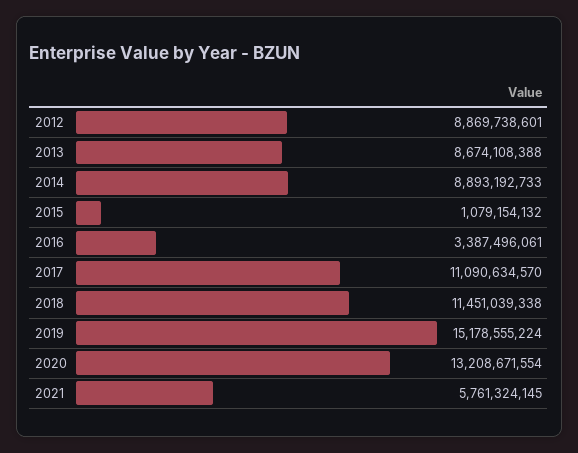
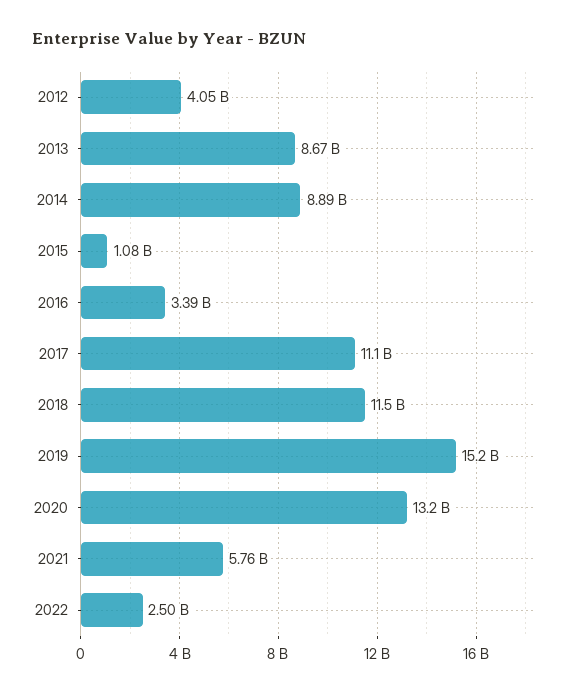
2012: 8869738601 -> 4050000000
2022: none -> 2500000000

